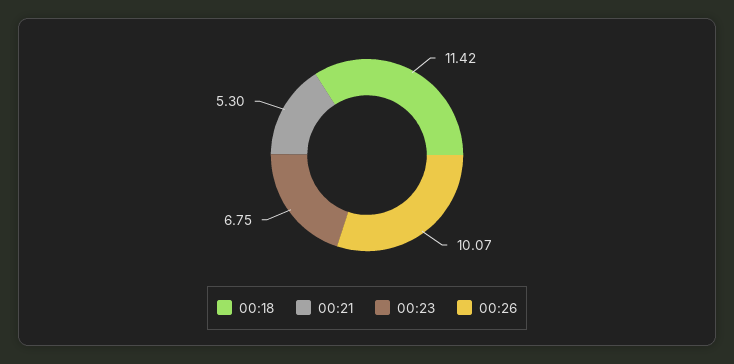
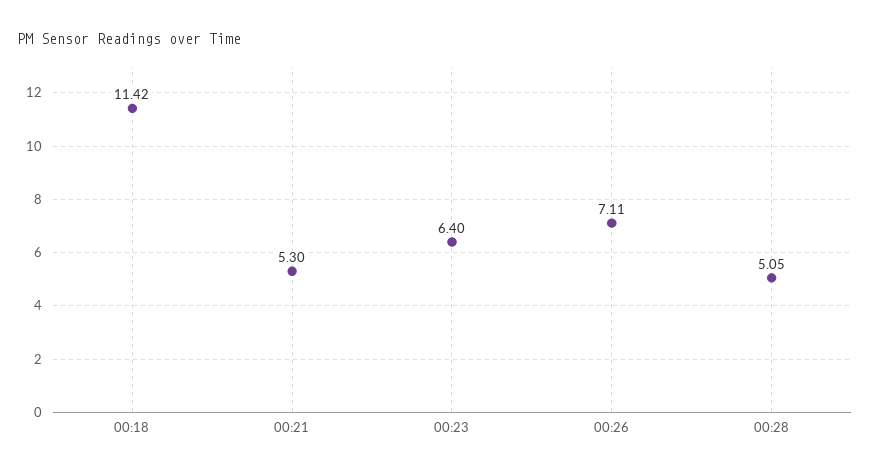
00:23: 6.75 -> 6.4
00:26: 10.07 -> 7.11
00:28: none -> 5.05

